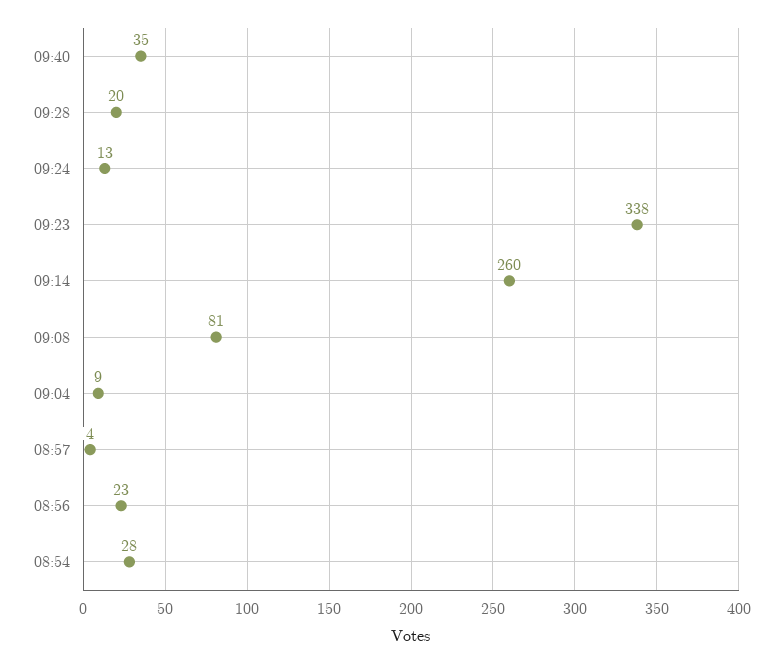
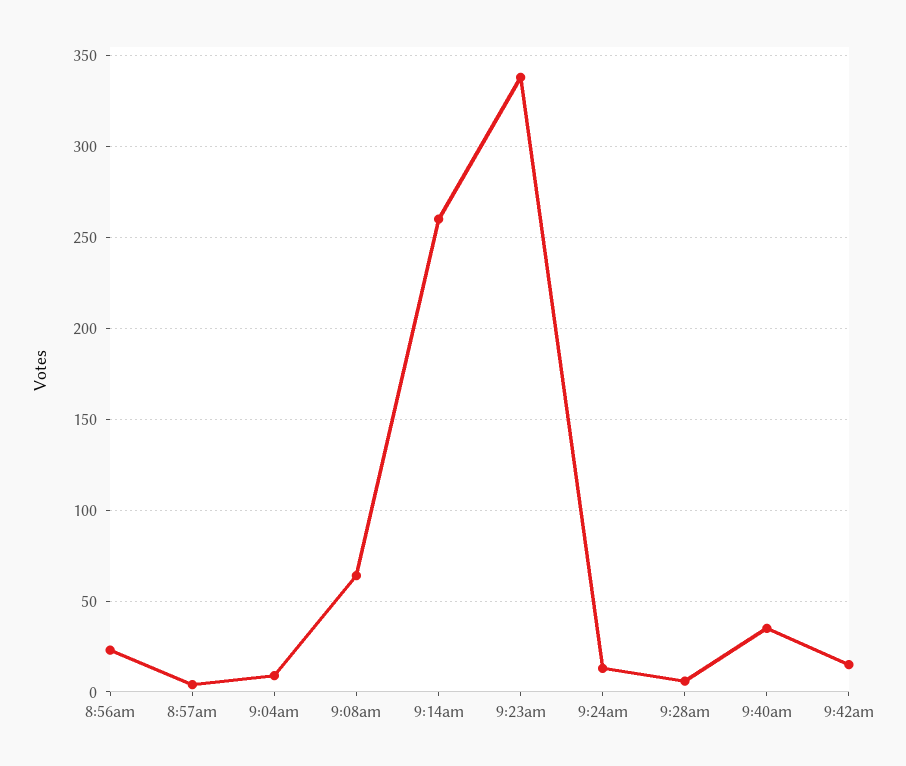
09:28: 20 -> 5
09:08: 81 -> 65
08:54: 28 -> none
9:42am: none -> 15

